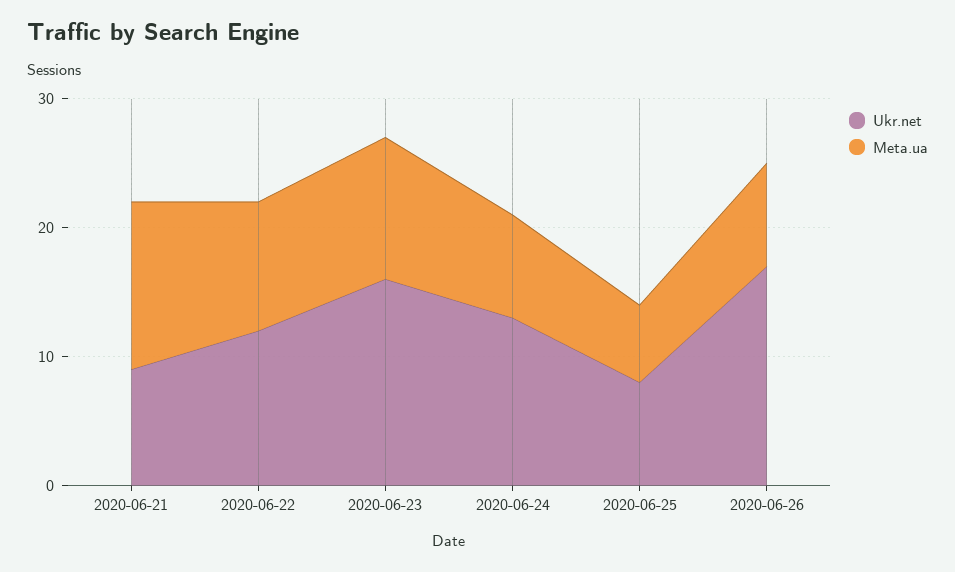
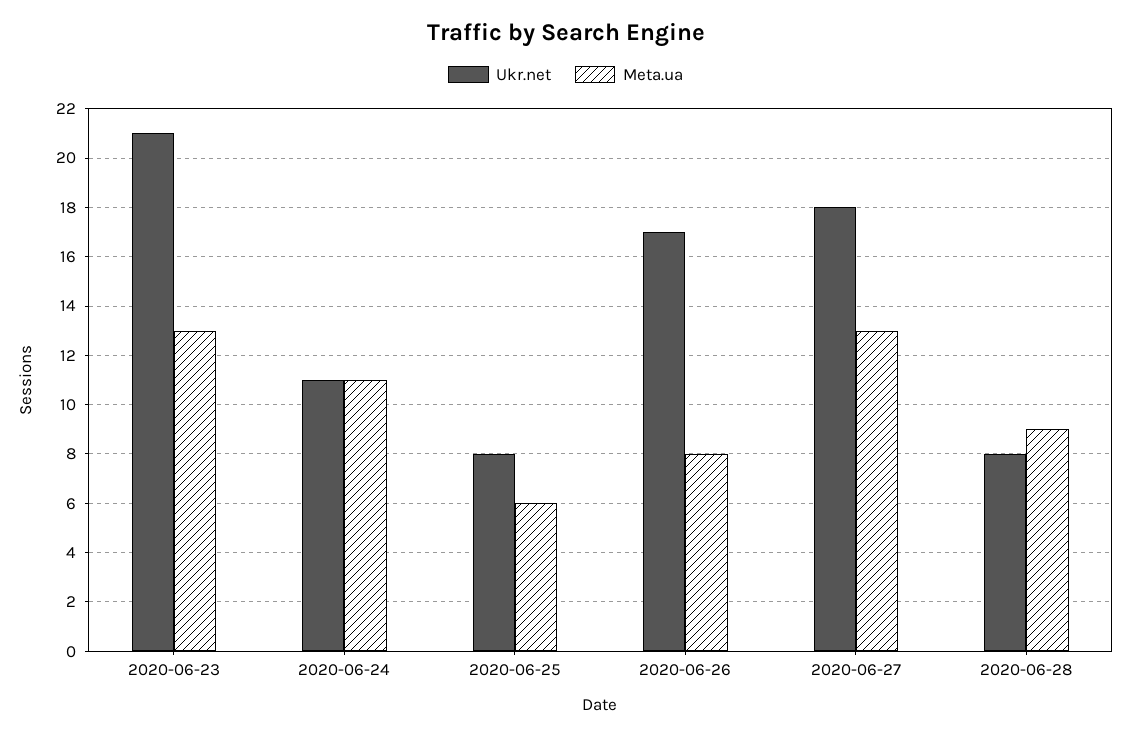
Ukr.net, 2020-06-21: 9 -> none
Meta.ua, 2020-06-21: 13 -> none
Ukr.net, 2020-06-22: 12 -> none
Meta.ua, 2020-06-22: 10 -> none
Ukr.net, 2020-06-23: 16 -> 21
Meta.ua, 2020-06-23: 11 -> 13
Ukr.net, 2020-06-24: 13 -> 11
Meta.ua, 2020-06-24: 8 -> 11
Ukr.net, 2020-06-27: none -> 18
Meta.ua, 2020-06-27: none -> 13
Ukr.net, 2020-06-28: none -> 8
Meta.ua, 2020-06-28: none -> 9

